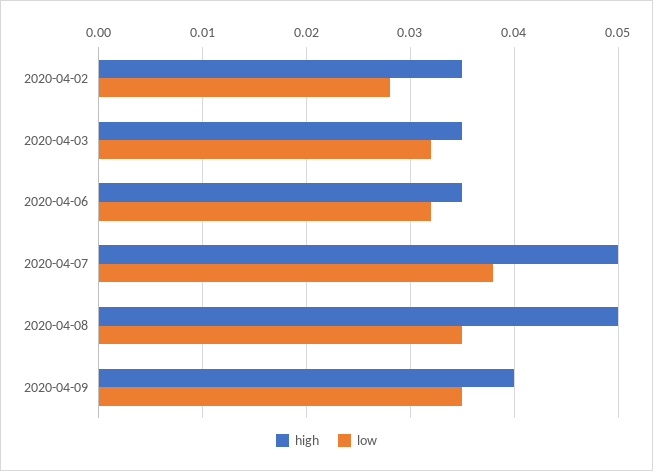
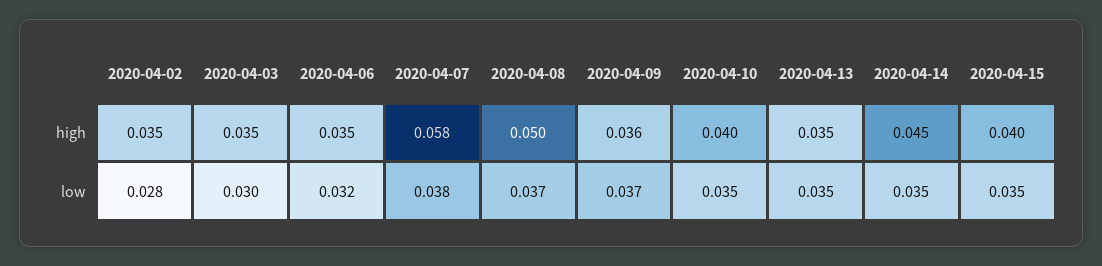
low, 2020-04-03: 0.032 -> 0.03
high, 2020-04-07: 0.05 -> 0.058
low, 2020-04-08: 0.035 -> 0.037
high, 2020-04-09: 0.04 -> 0.036
low, 2020-04-09: 0.035 -> 0.037
high, 2020-04-10: none -> 0.04
high, 2020-04-13: none -> 0.035
high, 2020-04-14: none -> 0.045
high, 2020-04-15: none -> 0.04
low, 2020-04-10: none -> 0.035
low, 2020-04-13: none -> 0.035
low, 2020-04-14: none -> 0.035
low, 2020-04-15: none -> 0.035

